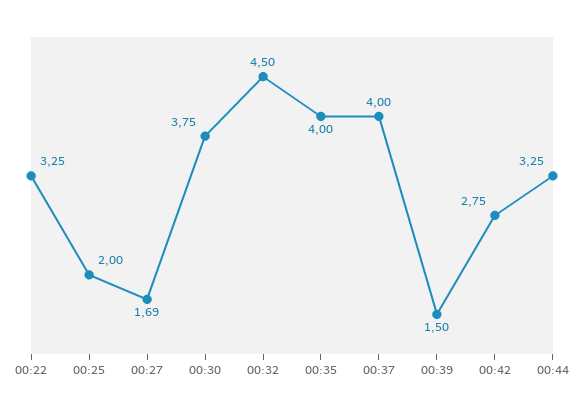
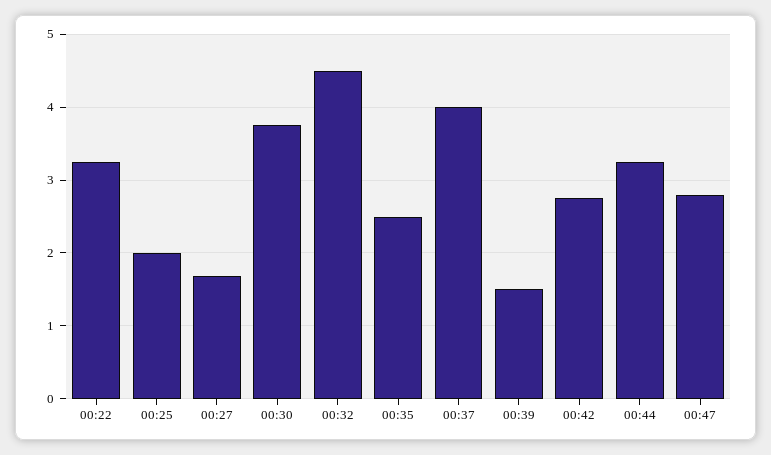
00:35: 4 -> 2.5
00:47: none -> 2.8

